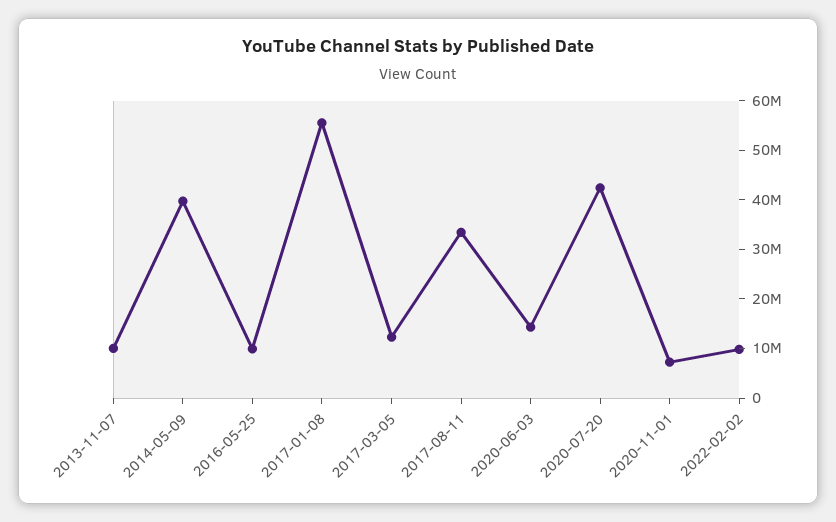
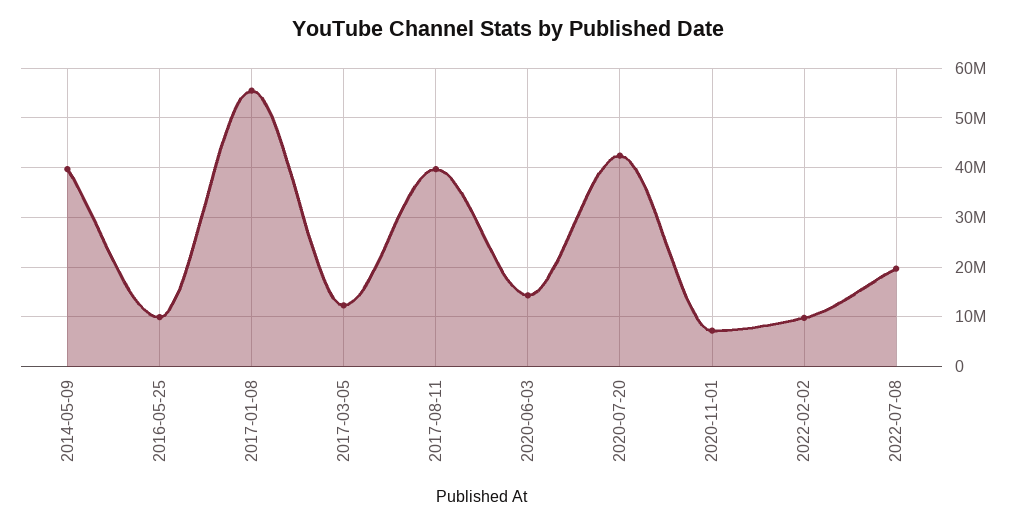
2013-11-07: 10000000 -> none
2017-08-11: 34000000 -> 40000000
2022-07-08: none -> 20000000

